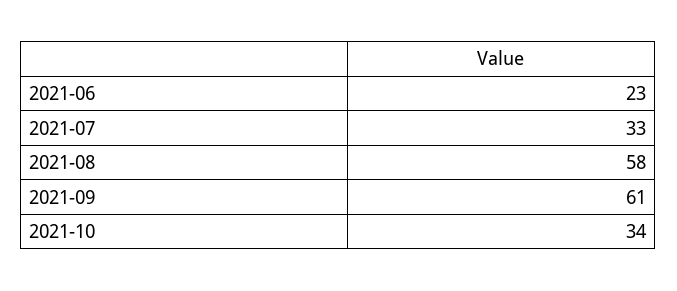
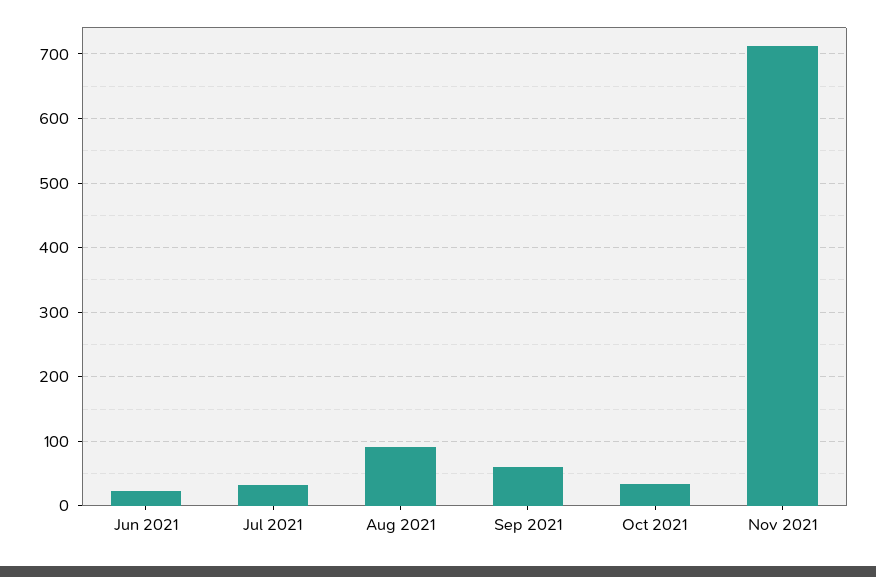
2021-08: 58 -> 90
Nov 2021: none -> 710

